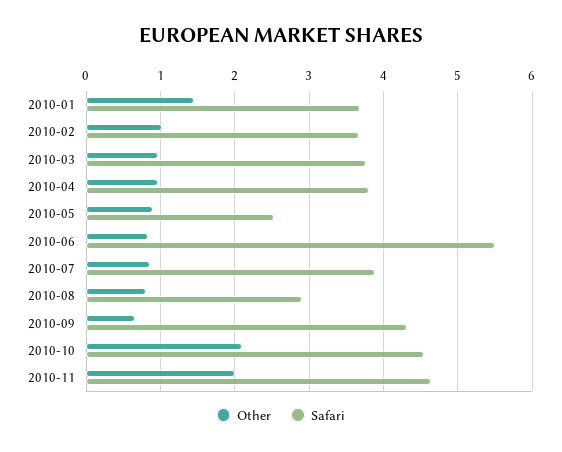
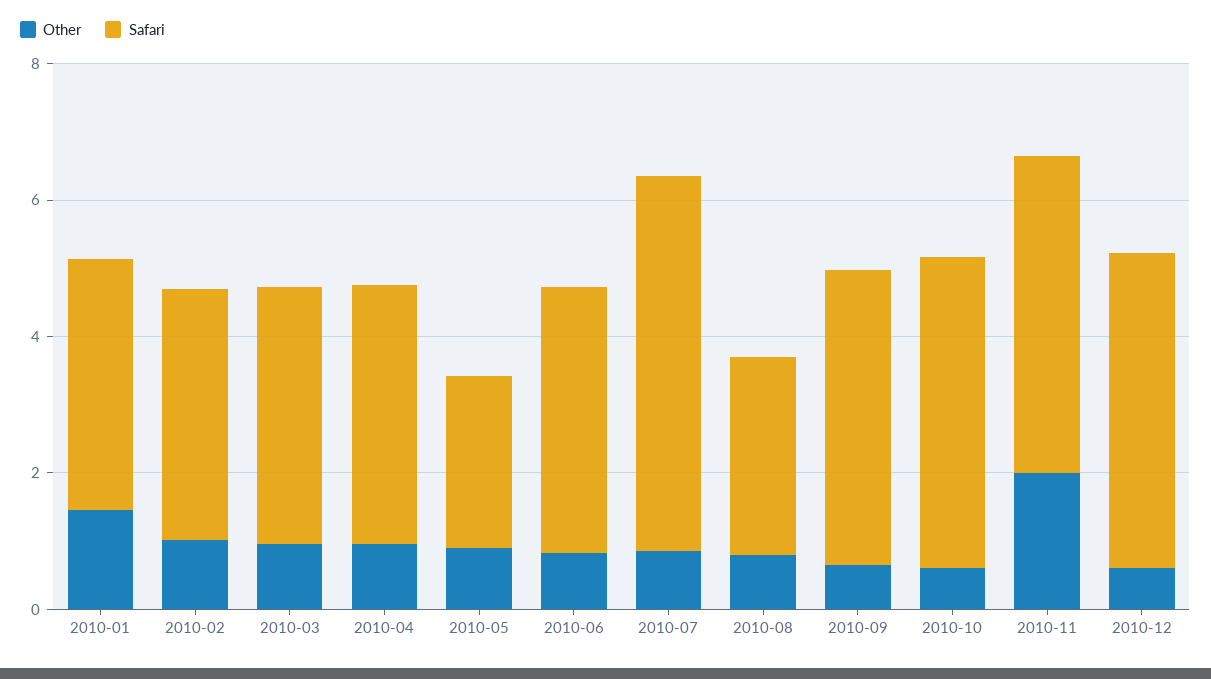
Safari, 2010-06: 5.5 -> 4
Safari, 2010-07: 3.9 -> 5.5
Other, 2010-10: 2.1 -> 0.5
Other, 2010-12: none -> 0.5
Safari, 2010-12: none -> 4.5

